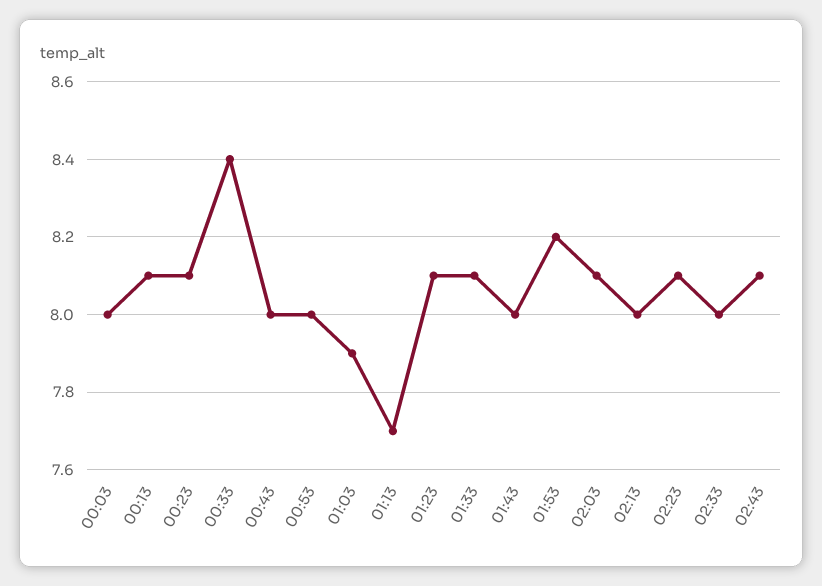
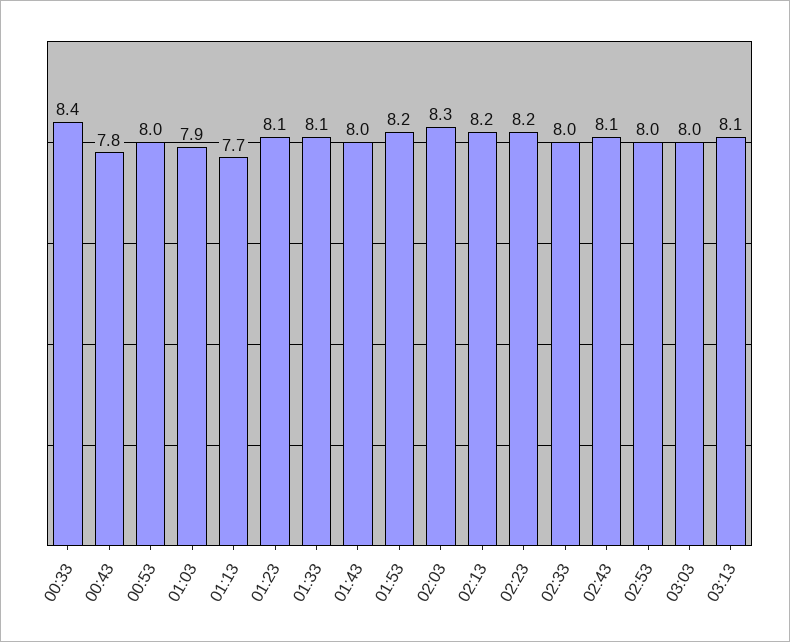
00:03: 8 -> none
00:13: 8.1 -> none
00:23: 8.1 -> none
00:43: 8 -> 7.8
02:03: 8.1 -> 8.3
02:13: 8 -> 8.2
02:23: 8.1 -> 8.2
02:53: none -> 8
03:03: none -> 8
03:13: none -> 8.1

